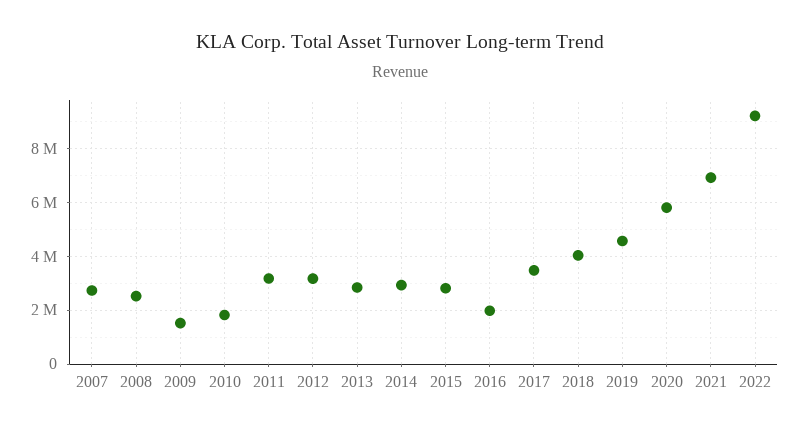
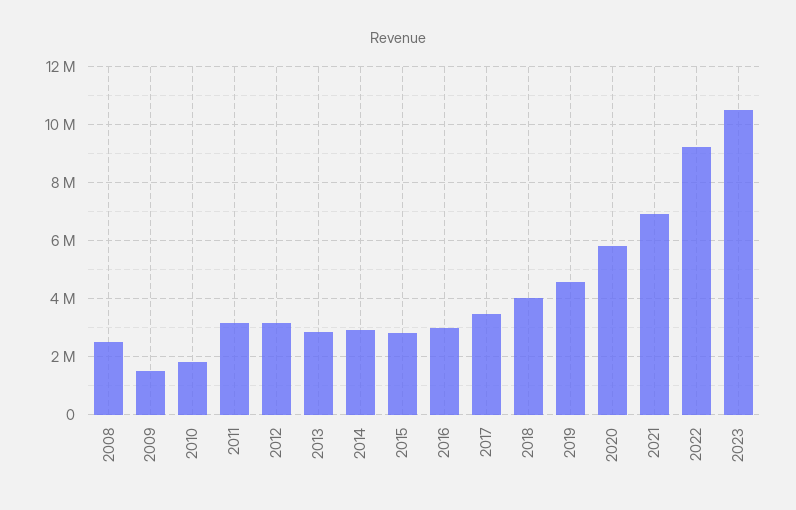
2007: 2750000 -> none
2016: 2000000 -> 3000000
2023: none -> 10500000

